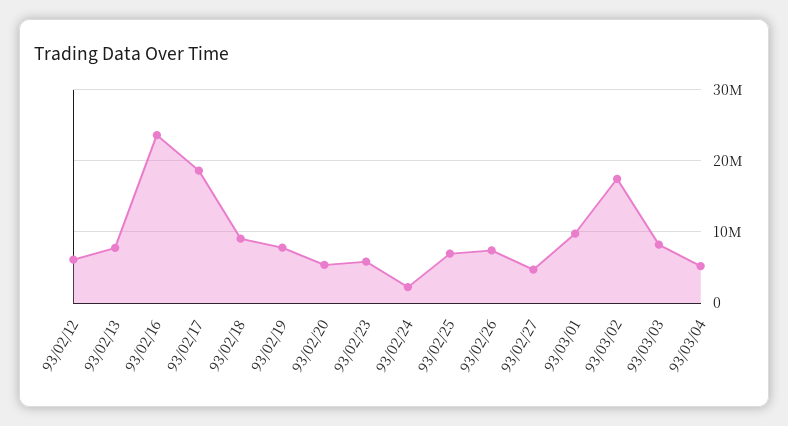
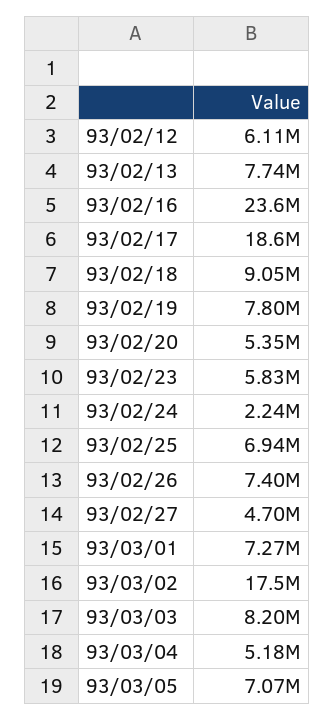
93/03/01: 10000000 -> 7270000
93/03/05: none -> 7070000

